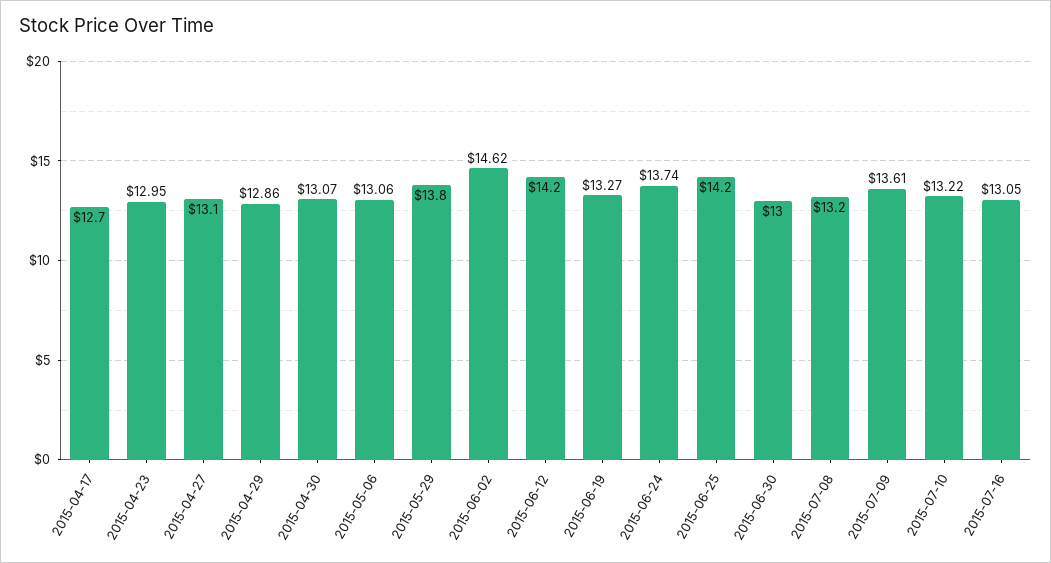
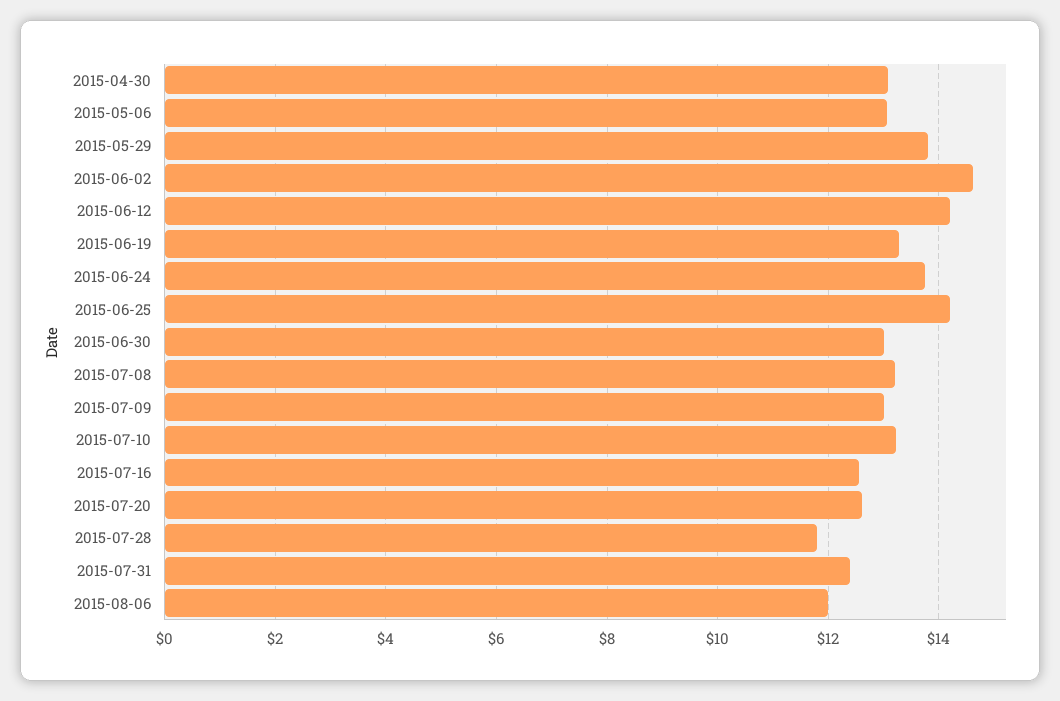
2015-04-17: 12.7 -> none
2015-04-23: 12.95 -> none
2015-04-27: 13.1 -> none
2015-04-29: 12.86 -> none
2015-07-09: 13.61 -> 13
2015-07-16: 13.05 -> 12.6
2015-07-20: none -> 12.6
2015-07-28: none -> 11.8
2015-07-31: none -> 12.4
2015-08-06: none -> 12

